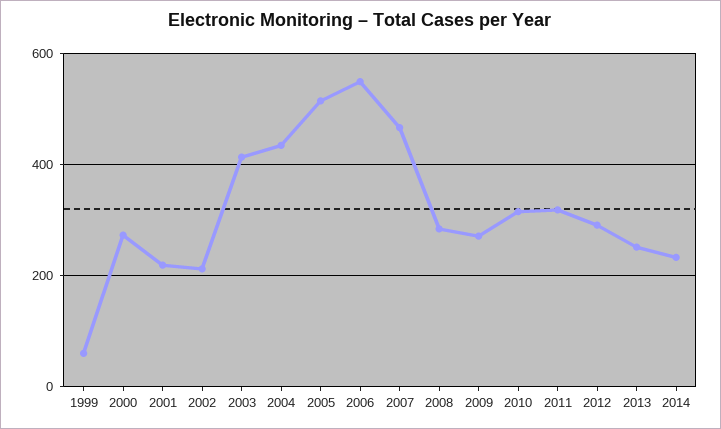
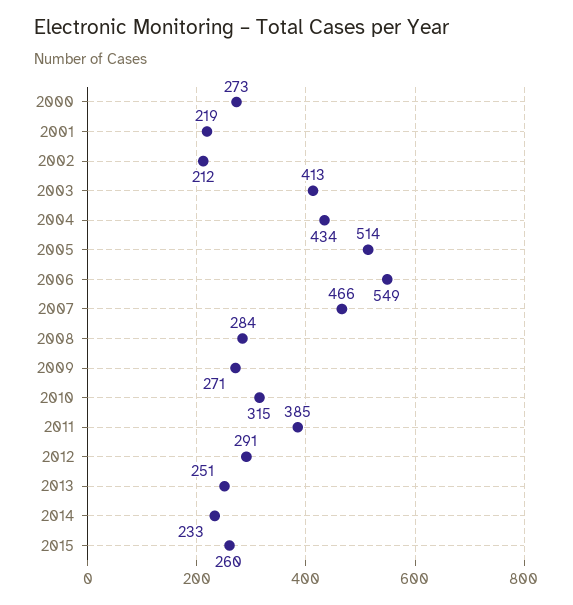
1999: 60 -> none
2011: 320 -> 385
2015: none -> 260

